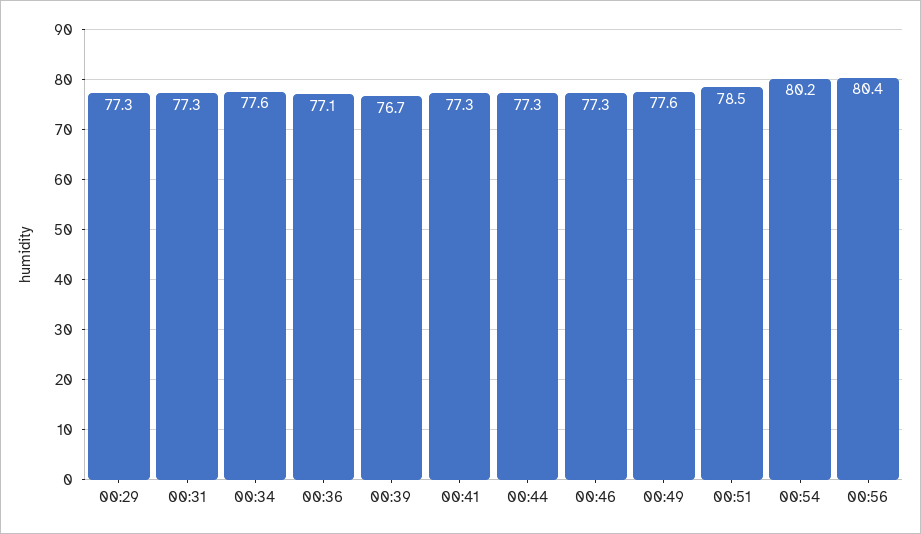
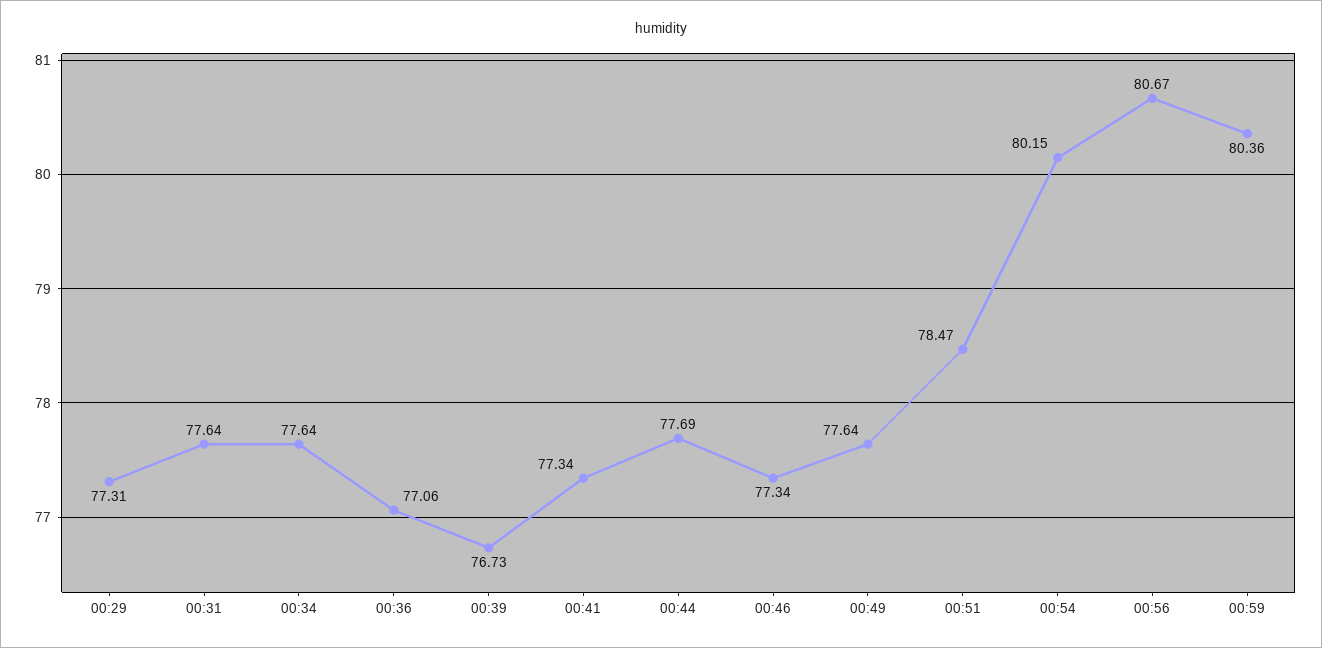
00:31: 77.3 -> 77.64
00:44: 77.3 -> 77.69
00:56: 80.4 -> 80.67
00:59: none -> 80.36

